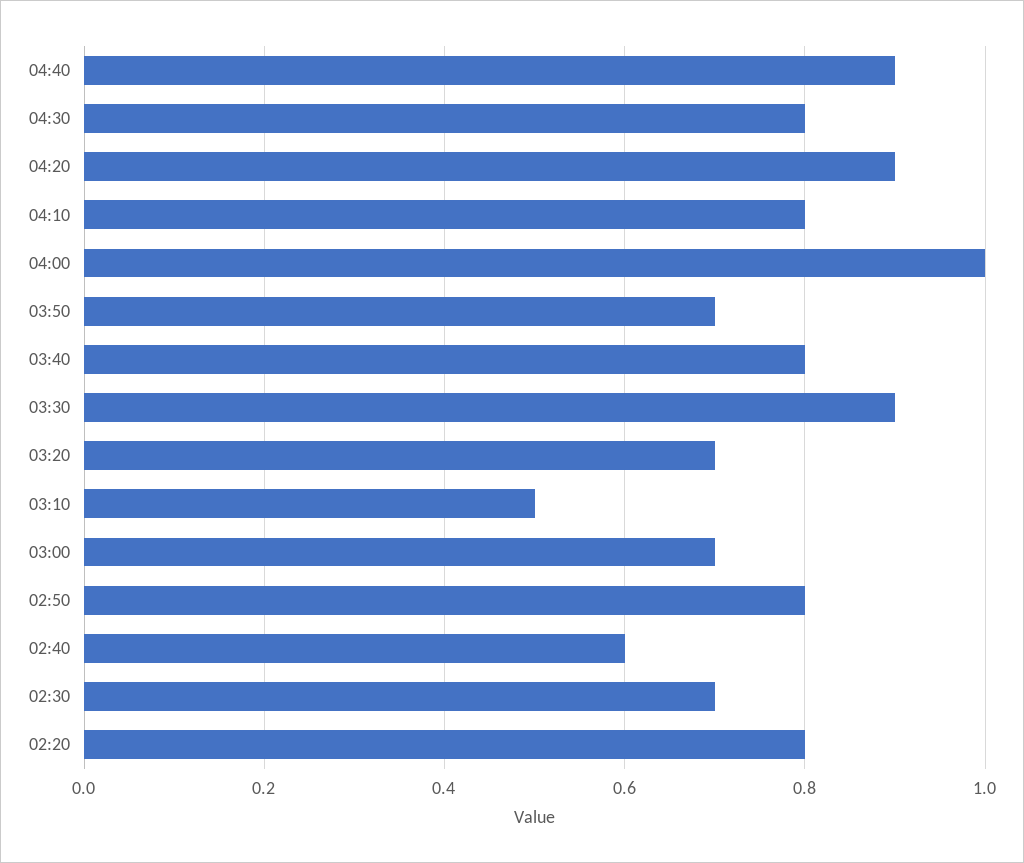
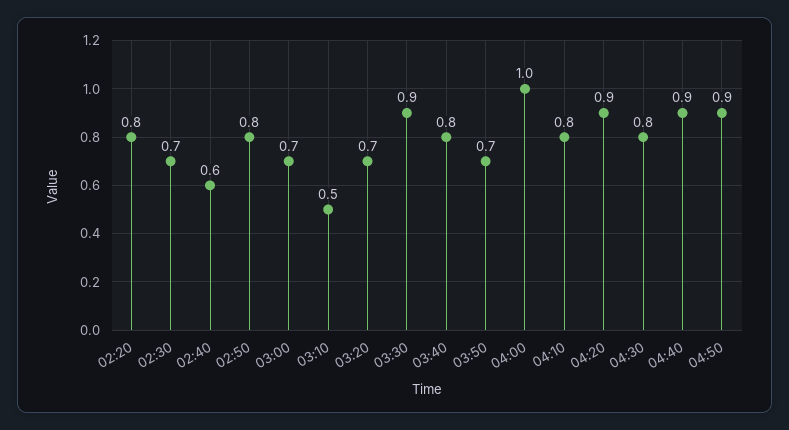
04:50: none -> 0.9

